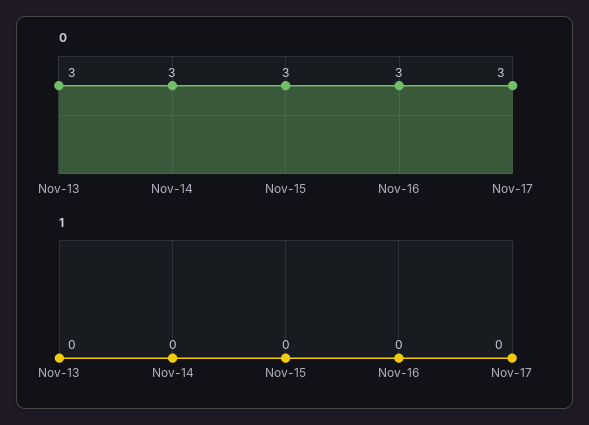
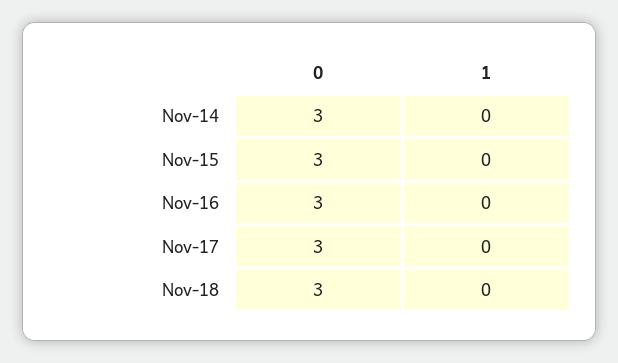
0, Nov-13: 3 -> none
1, Nov-13: 0 -> none
0, Nov-18: none -> 3
1, Nov-18: none -> 0

